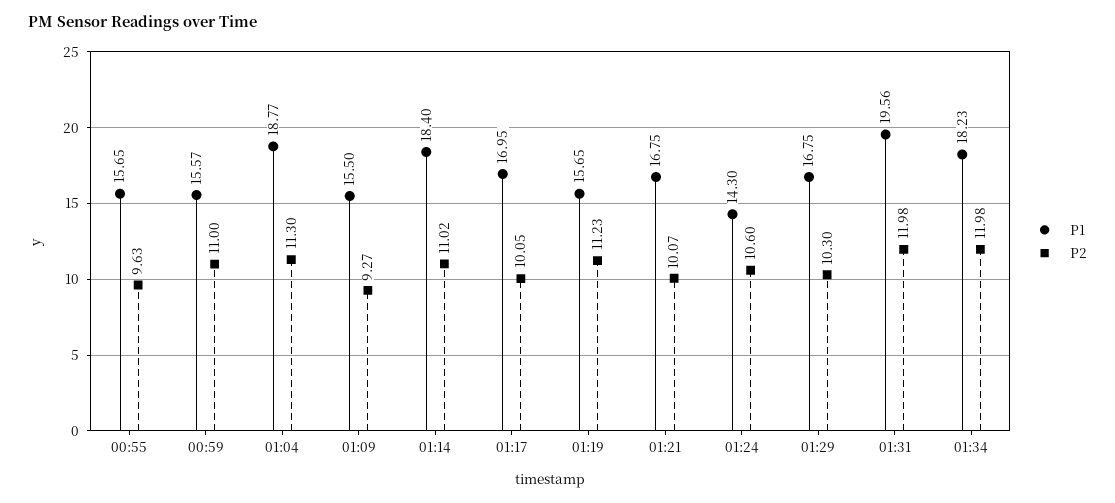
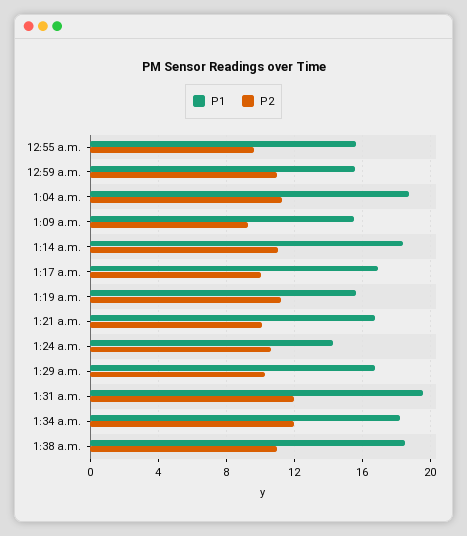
P1, 1:38 a.m.: none -> 18.5
P2, 1:38 a.m.: none -> 11

